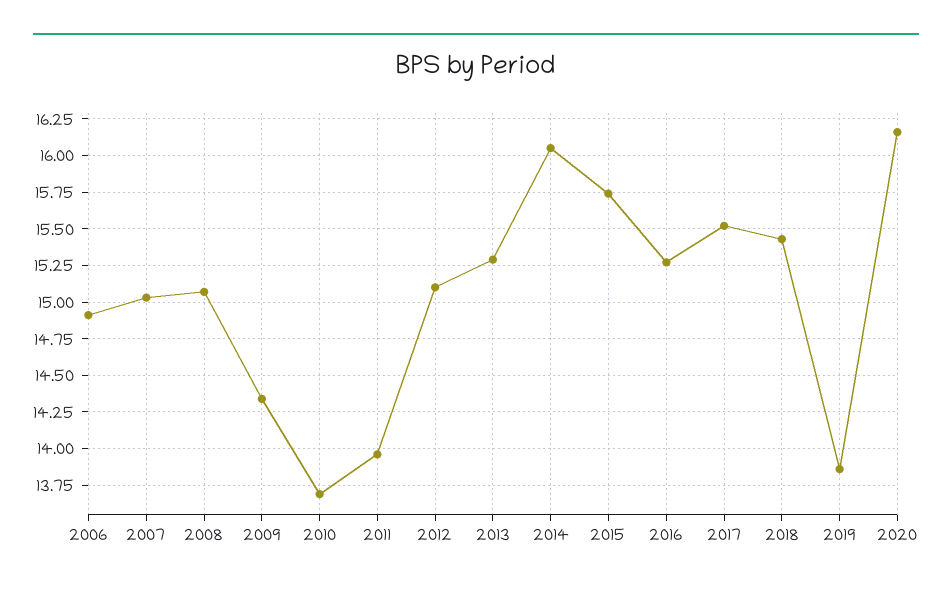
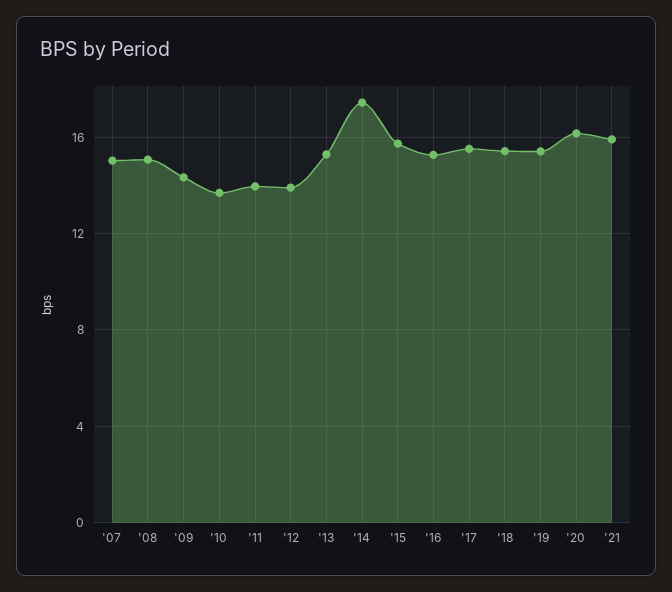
2006: 14.9 -> none
2012: 15.1 -> 14
2014: 16.05 -> 17.5
2019: 13.85 -> 15.5
'21: none -> 16

